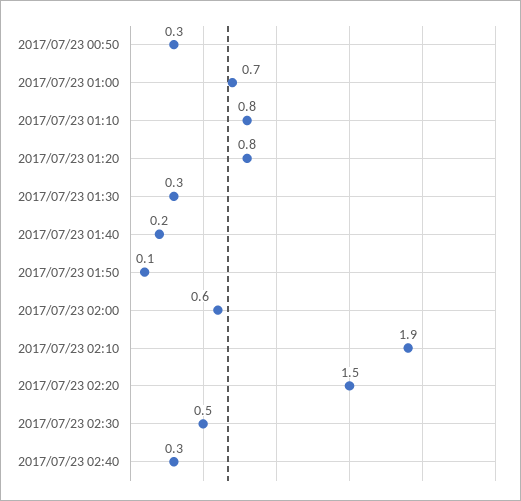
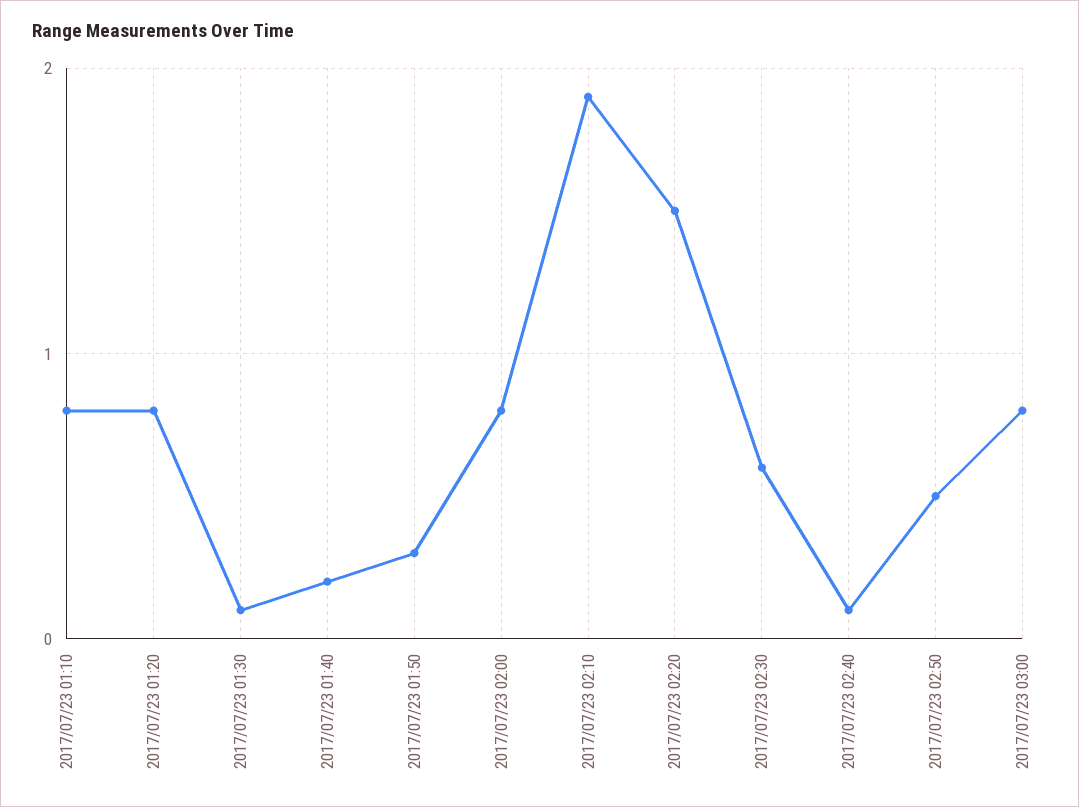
2017/07/23 00:50: 0.3 -> none
2017/07/23 01:00: 0.7 -> none
2017/07/23 01:30: 0.3 -> 0.1
2017/07/23 01:50: 0.1 -> 0.3
2017/07/23 02:00: 0.6 -> 0.8
2017/07/23 02:30: 0.5 -> 0.6
2017/07/23 02:40: 0.3 -> 0.1
2017/07/23 02:50: none -> 0.5
2017/07/23 03:00: none -> 0.8

